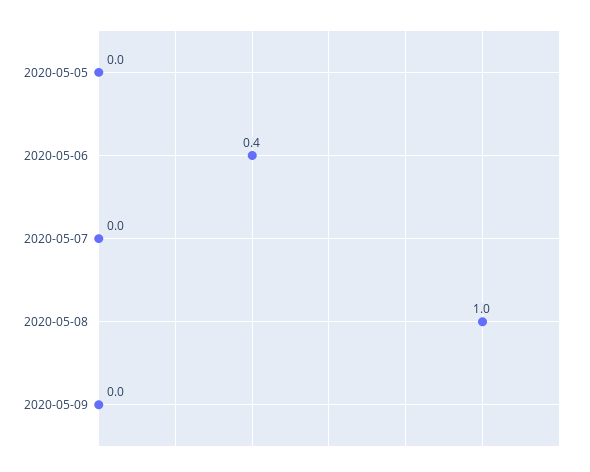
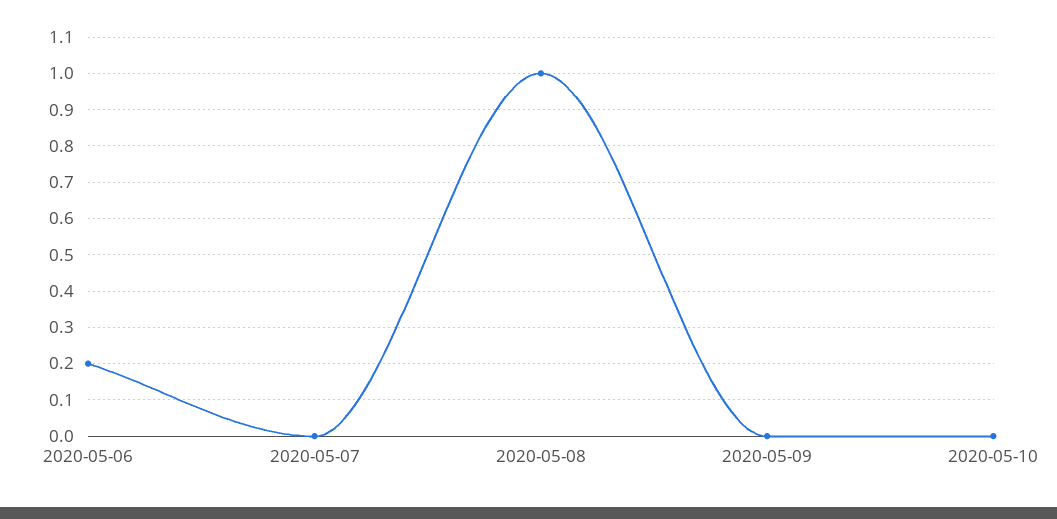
2020-05-05: 0 -> none
2020-05-06: 0.4 -> 0.2
2020-05-10: none -> 0

